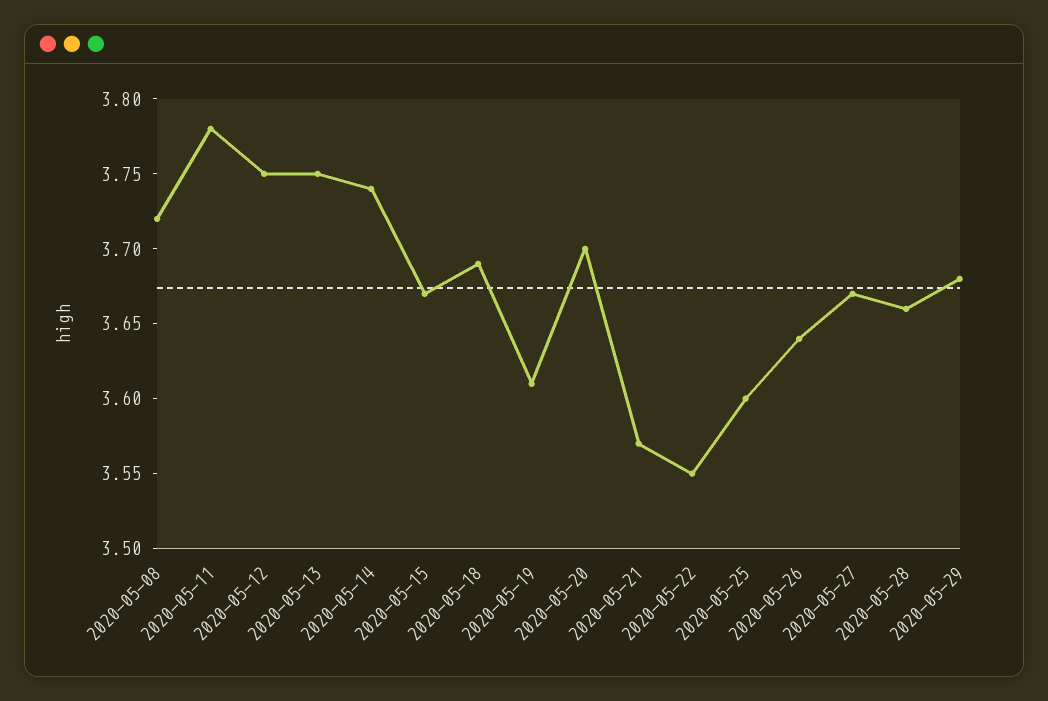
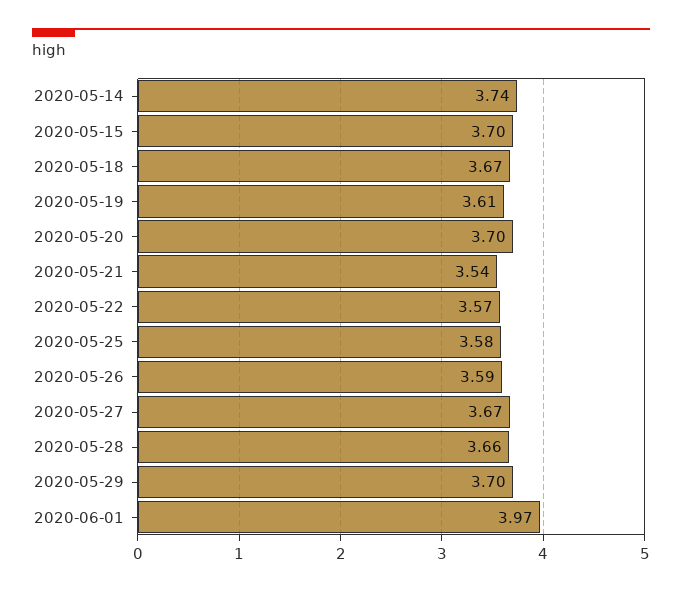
2020-05-08: 3.72 -> none
2020-05-11: 3.78 -> none
2020-05-12: 3.75 -> none
2020-05-13: 3.75 -> none
2020-05-15: 3.67 -> 3.7
2020-05-18: 3.69 -> 3.67
2020-05-21: 3.57 -> 3.54
2020-05-22: 3.55 -> 3.57
2020-05-25: 3.6 -> 3.58
2020-05-26: 3.64 -> 3.59
2020-05-29: 3.68 -> 3.7
2020-06-01: none -> 3.97

